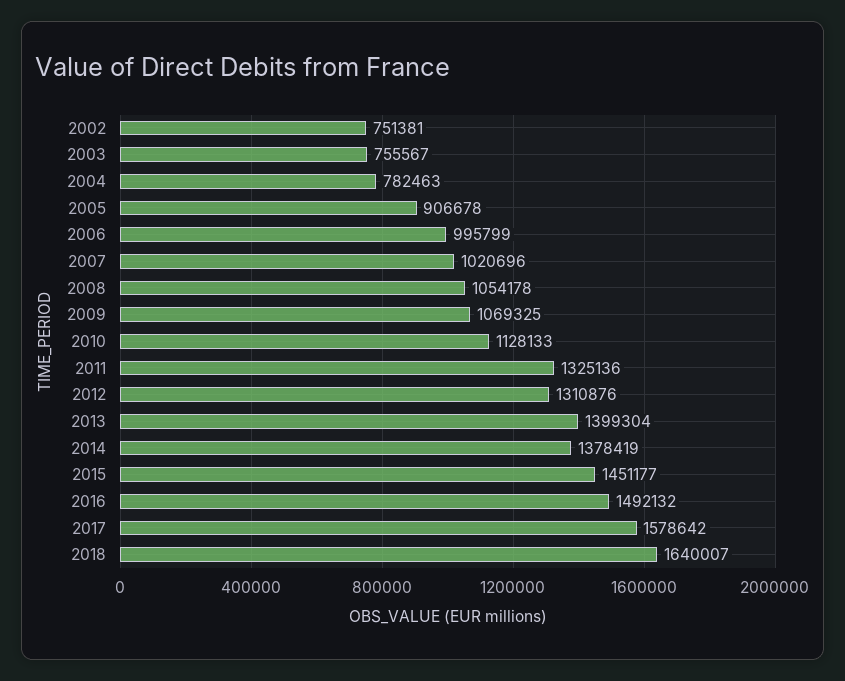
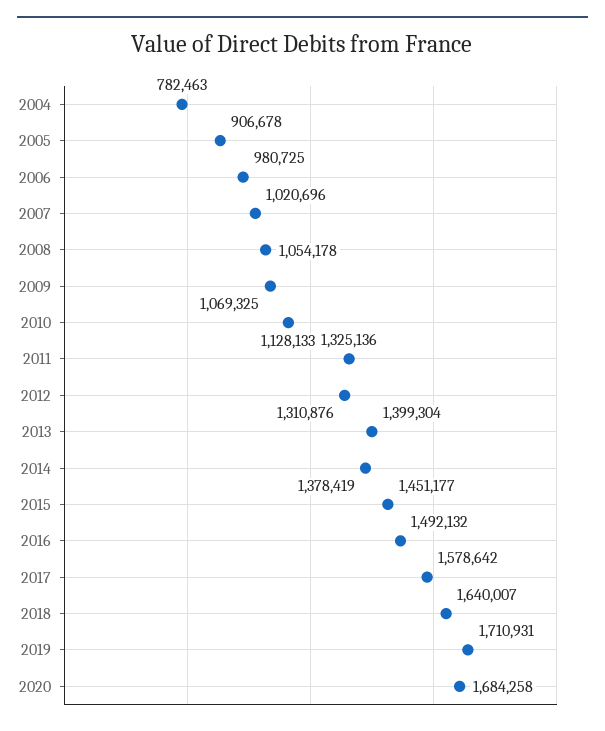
2002: 751381 -> none
2003: 755567 -> none
2006: 995799 -> 980725
2019: none -> 1710931
2020: none -> 1684258

